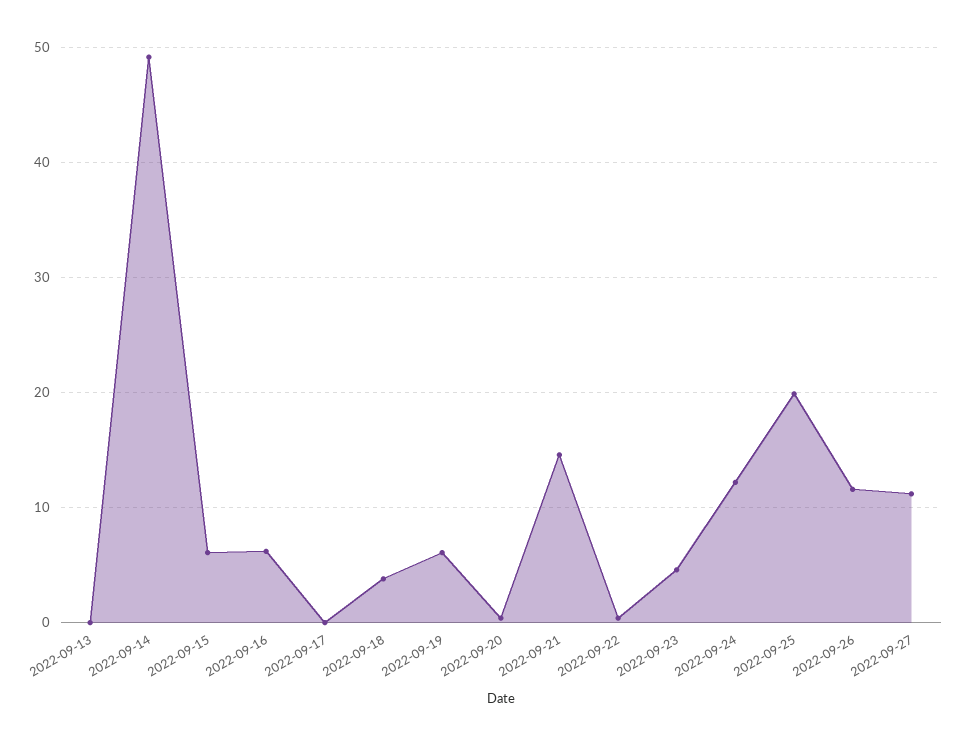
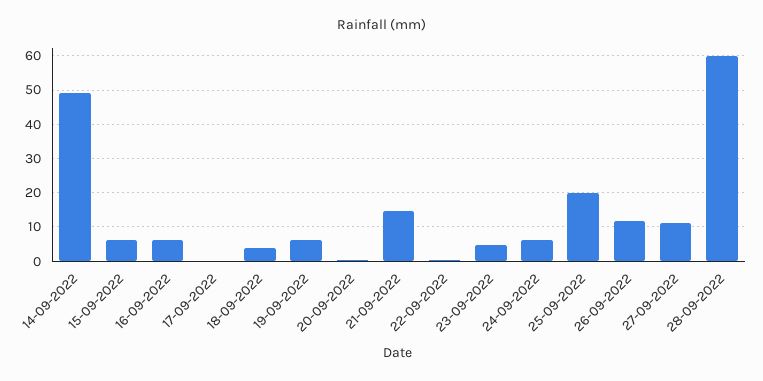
2022-09-13: 0 -> none
2022-09-24: 12 -> 6
28-09-2022: none -> 60

